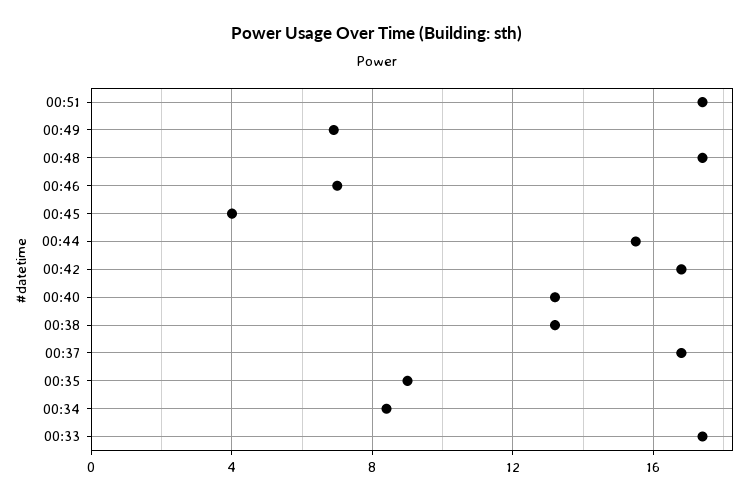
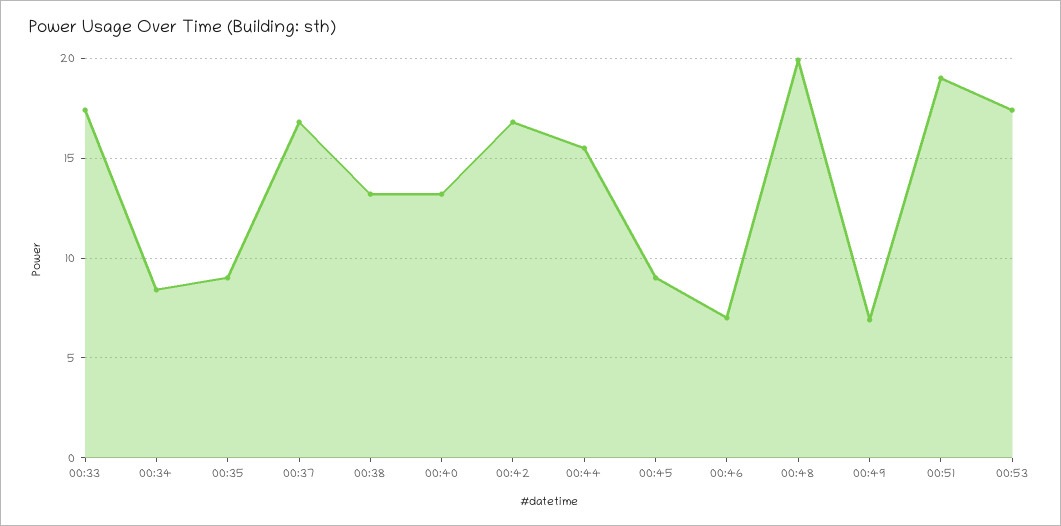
00:51: 17.5 -> 19
00:48: 17.5 -> 20
00:45: 4 -> 9
00:53: none -> 17.5

